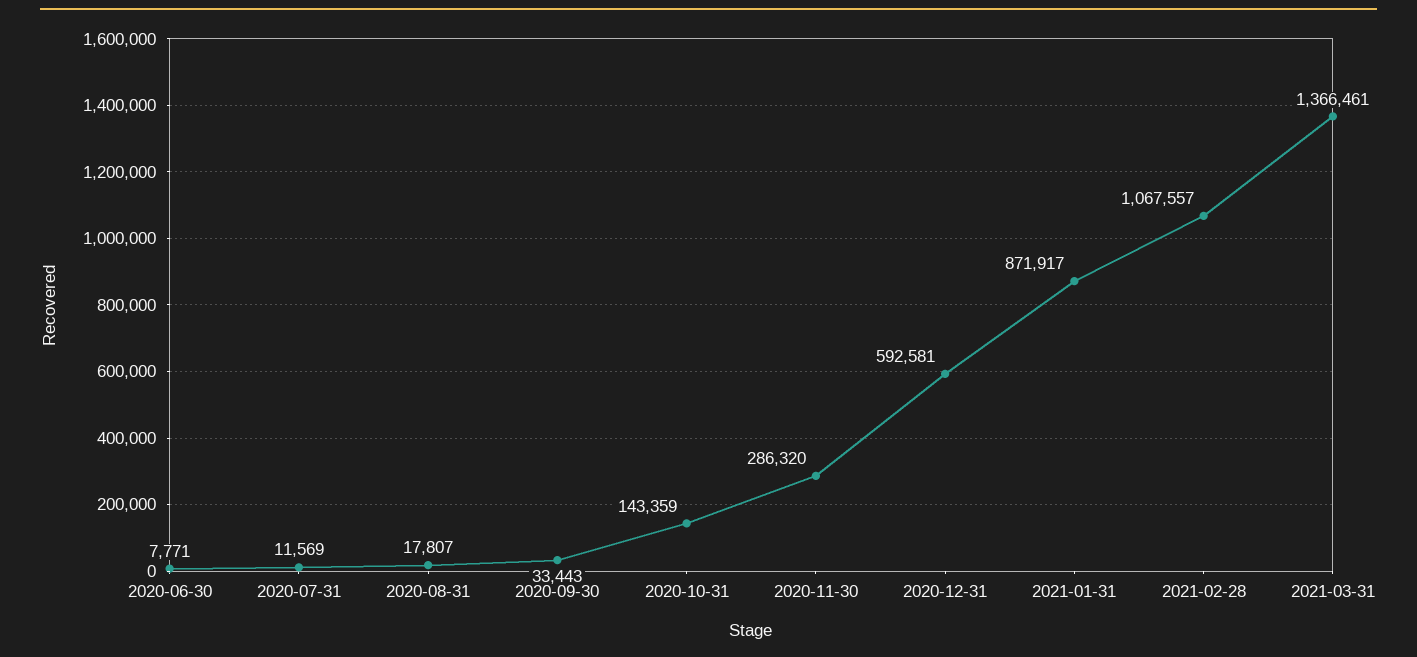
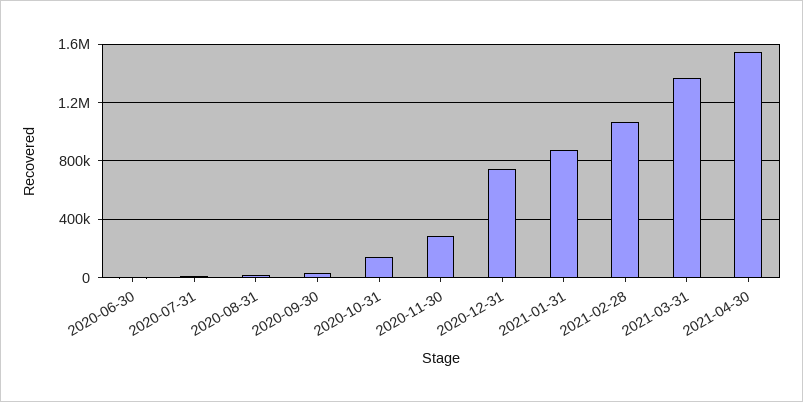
2020-12-31: 592581 -> 750000
2021-04-30: none -> 1550000

